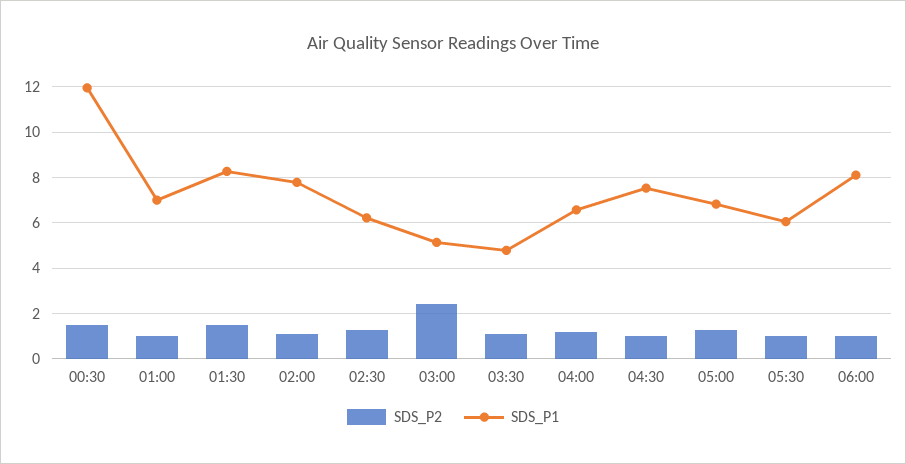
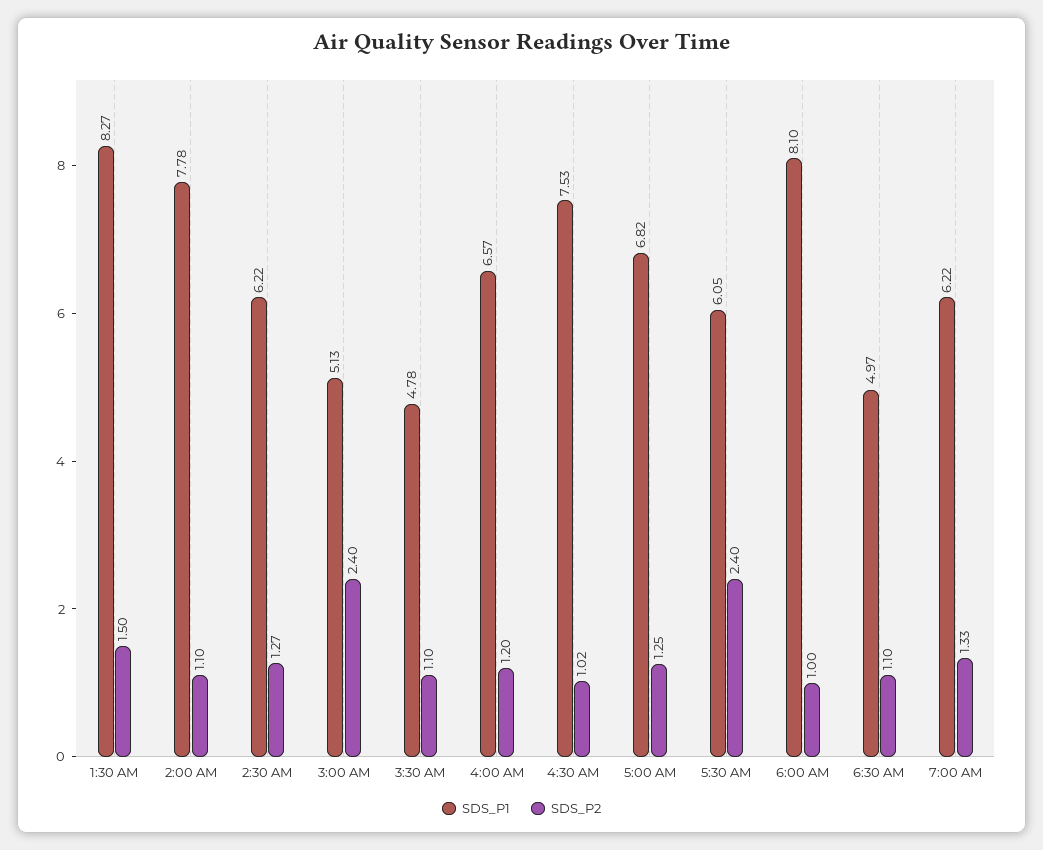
SDS_P2, 00:30: 1.5 -> none
SDS_P1, 00:30: 12 -> none
SDS_P2, 01:00: 1 -> none
SDS_P1, 01:00: 7 -> none
SDS_P2, 05:30: 1 -> 2.4
SDS_P1, 6:30 AM: none -> 4.97
SDS_P2, 6:30 AM: none -> 1.1
SDS_P1, 7:00 AM: none -> 6.22
SDS_P2, 7:00 AM: none -> 1.33

